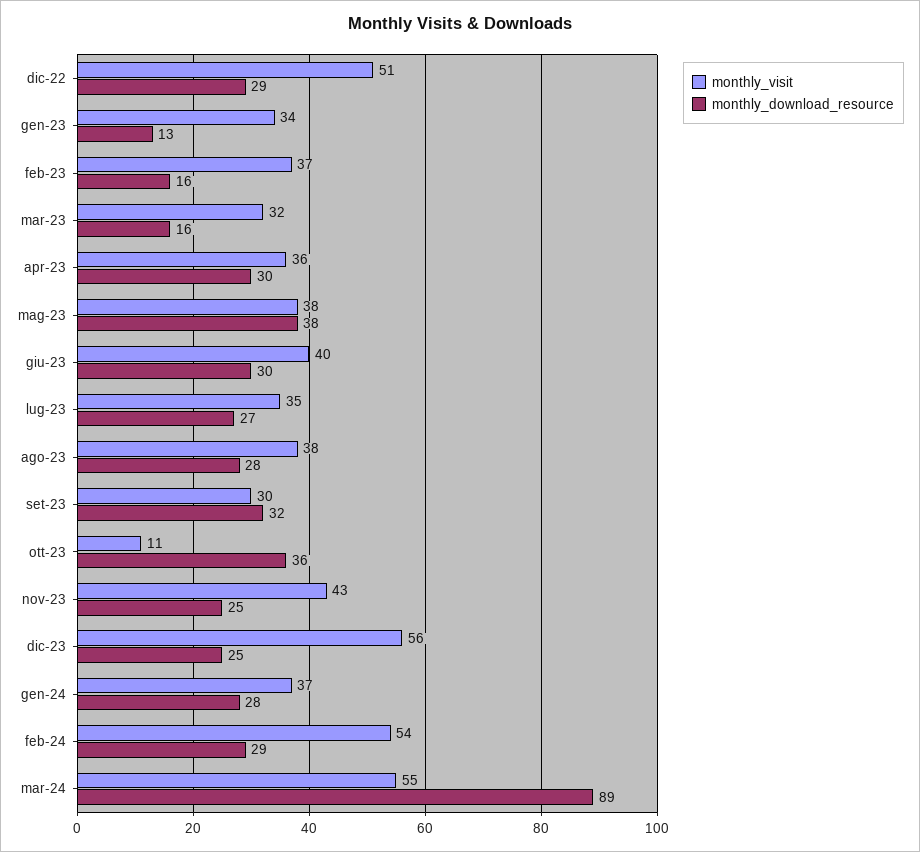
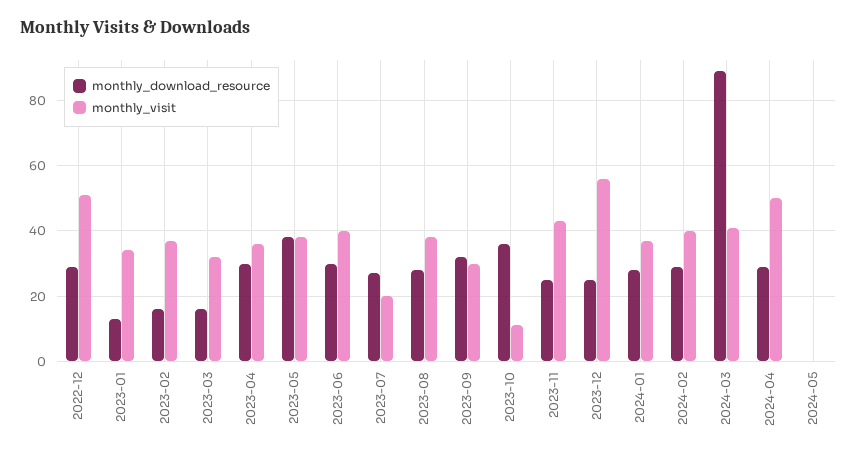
monthly_visit, lug-23: 35 -> 20
monthly_visit, feb-24: 54 -> 40
monthly_visit, mar-24: 55 -> 40
monthly_download_resource, 2024-04: none -> 30
monthly_visit, 2024-04: none -> 50
monthly_download_resource, 2024-05: none -> 0
monthly_visit, 2024-05: none -> 0

